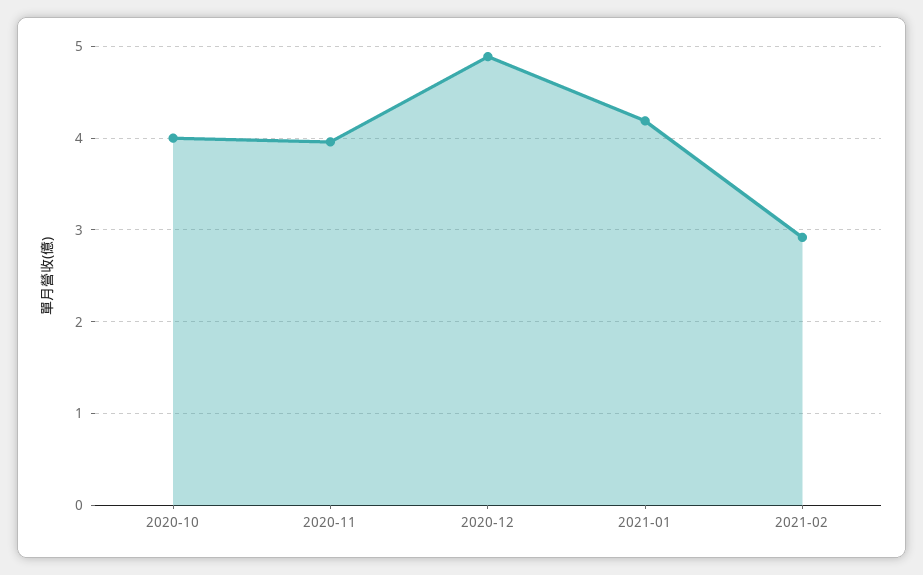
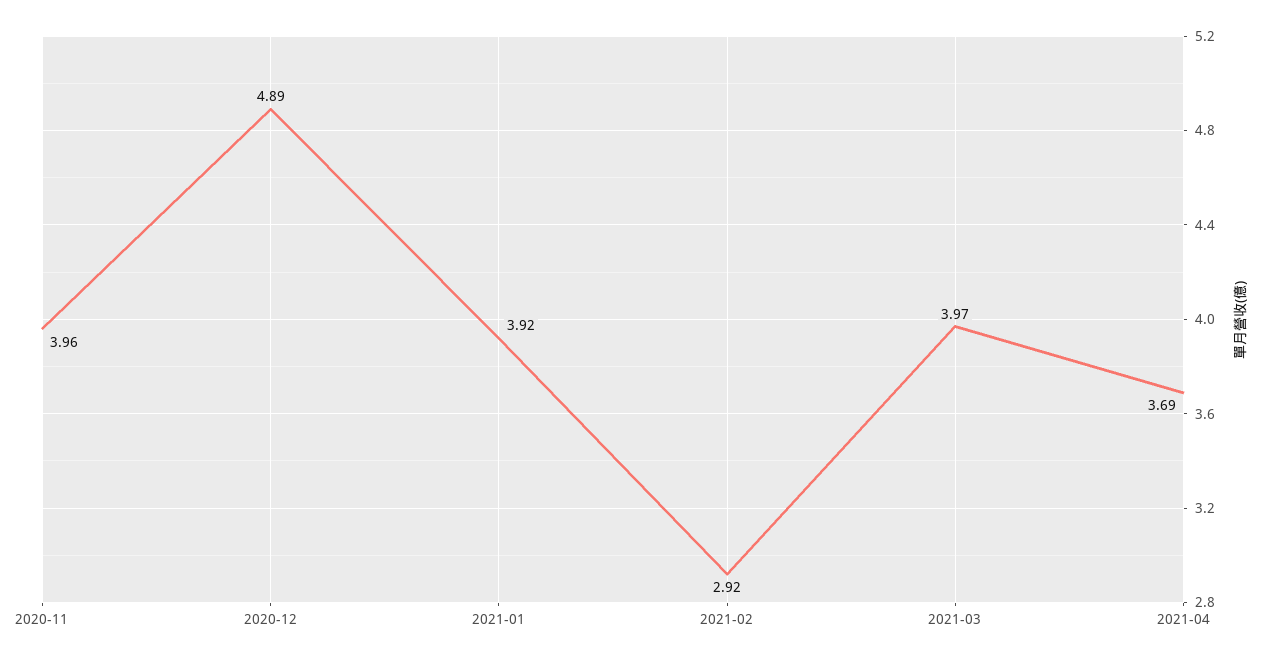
2020-10: 4 -> none
2021-01: 4.2 -> 3.92
2021-03: none -> 3.97
2021-04: none -> 3.69

